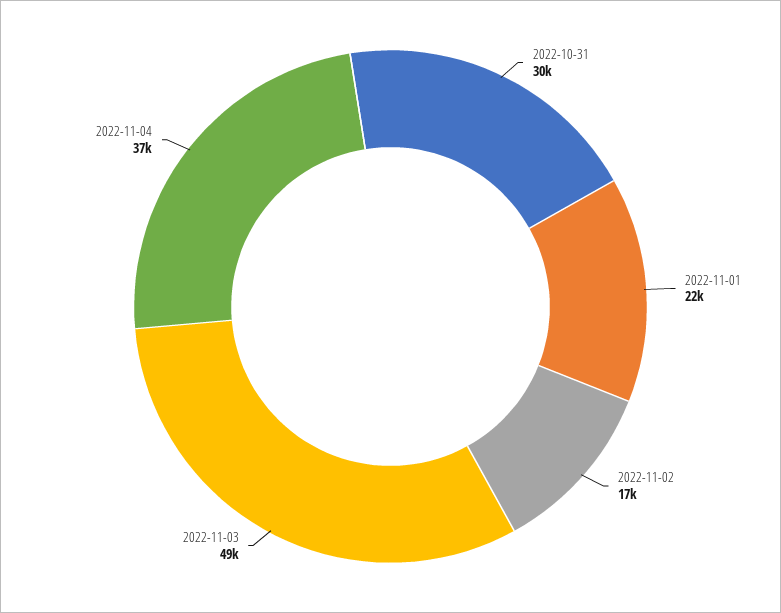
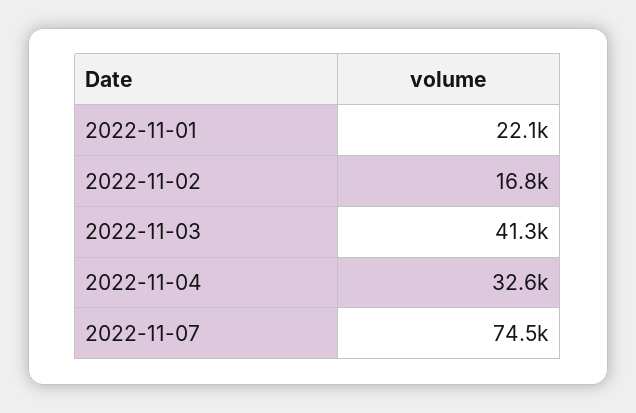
2022-10-31: 30000 -> none
2022-11-03: 49000 -> 41300
2022-11-04: 37000 -> 32600
2022-11-07: none -> 74500

